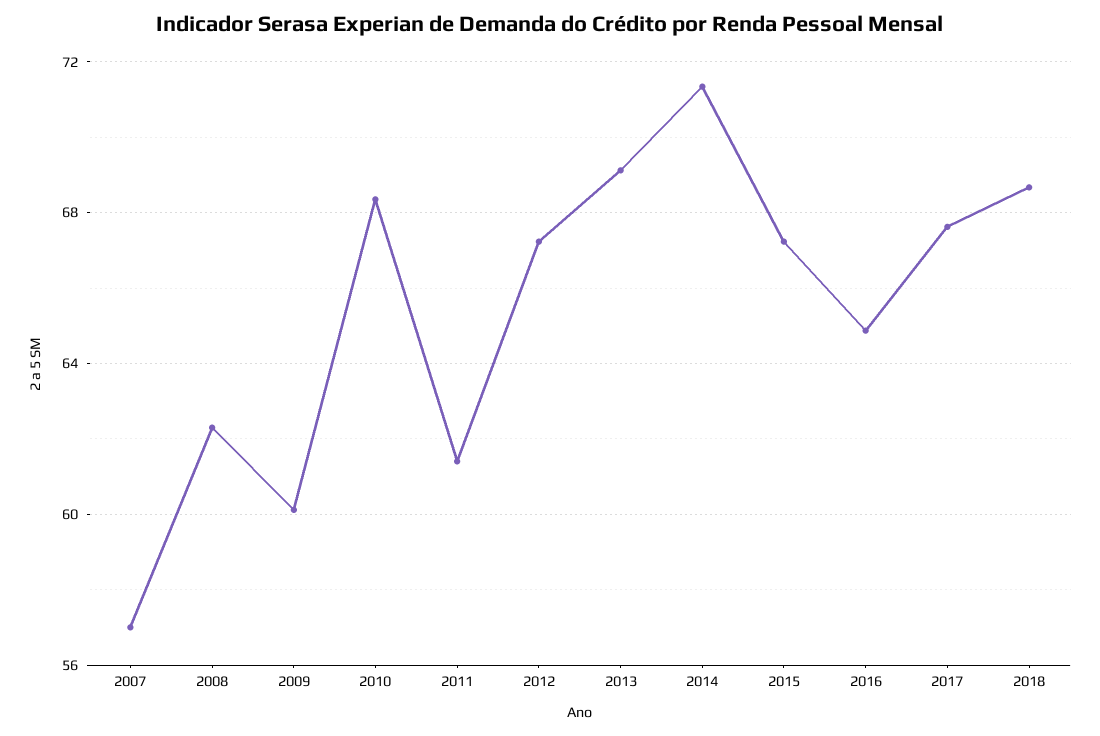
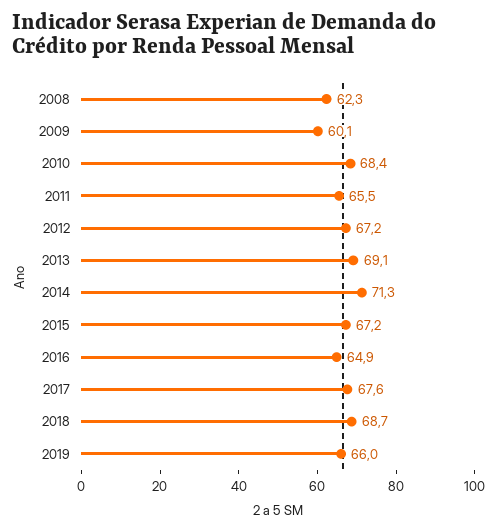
2007: 57 -> none
2011: 61.5 -> 65.5
2019: none -> 66

